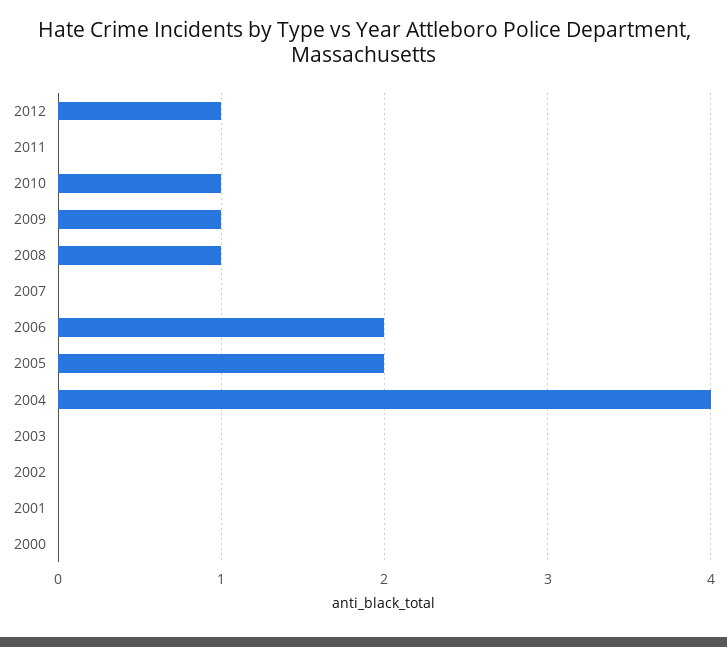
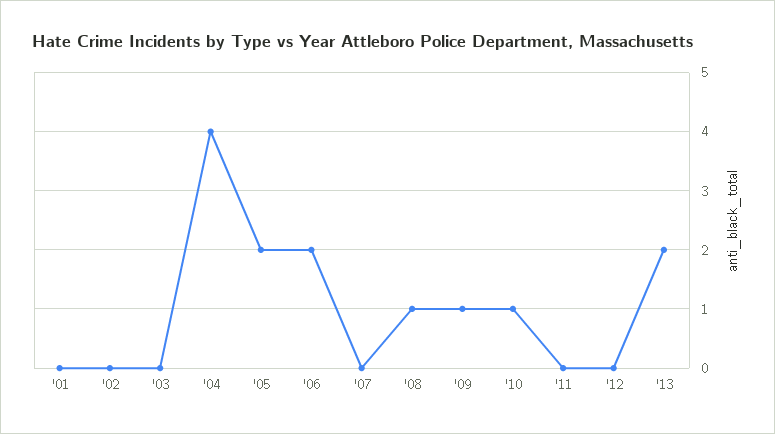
2012: 1 -> 0
2000: 0 -> none
'13: none -> 2

